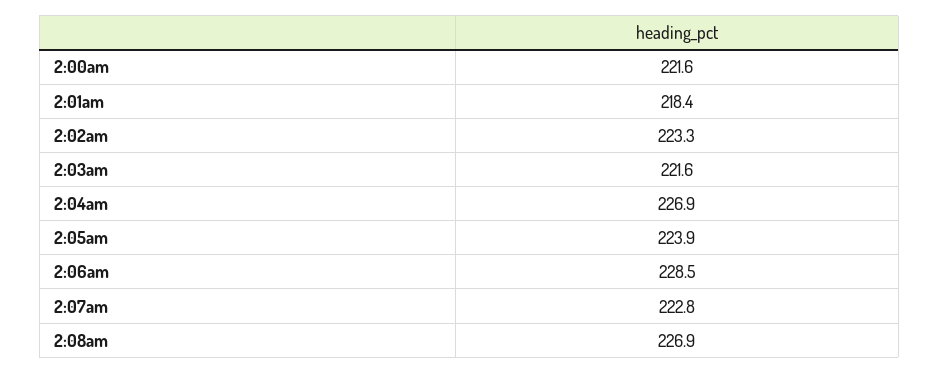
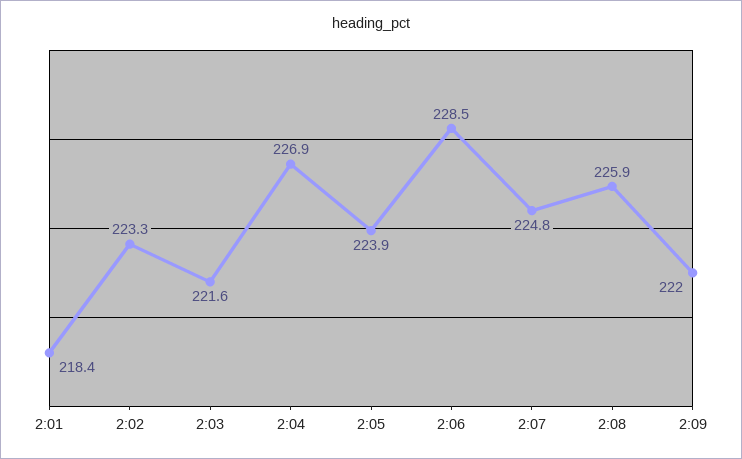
2:00am: 221.6 -> none
2:07am: 222.8 -> 224.8
2:08am: 226.9 -> 225.9
2:09: none -> 222

